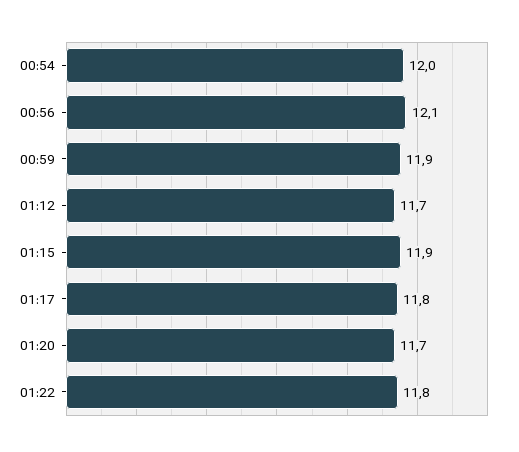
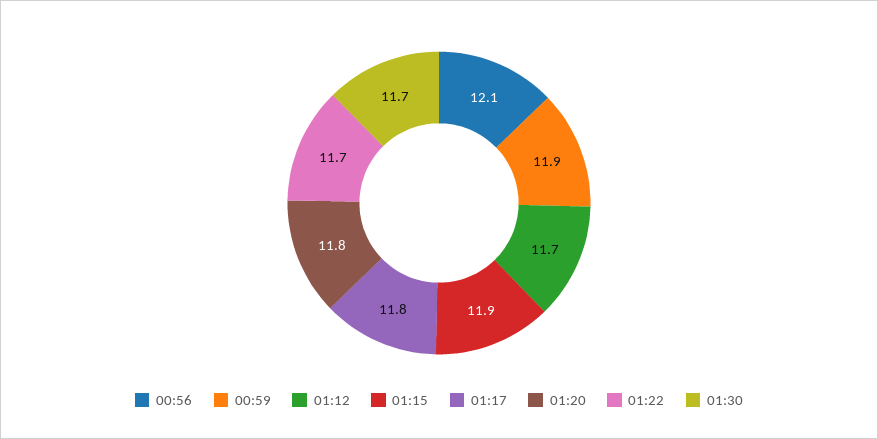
00:54: 12 -> none
01:20: 11.7 -> 11.8
01:22: 11.8 -> 11.7
01:30: none -> 11.7

